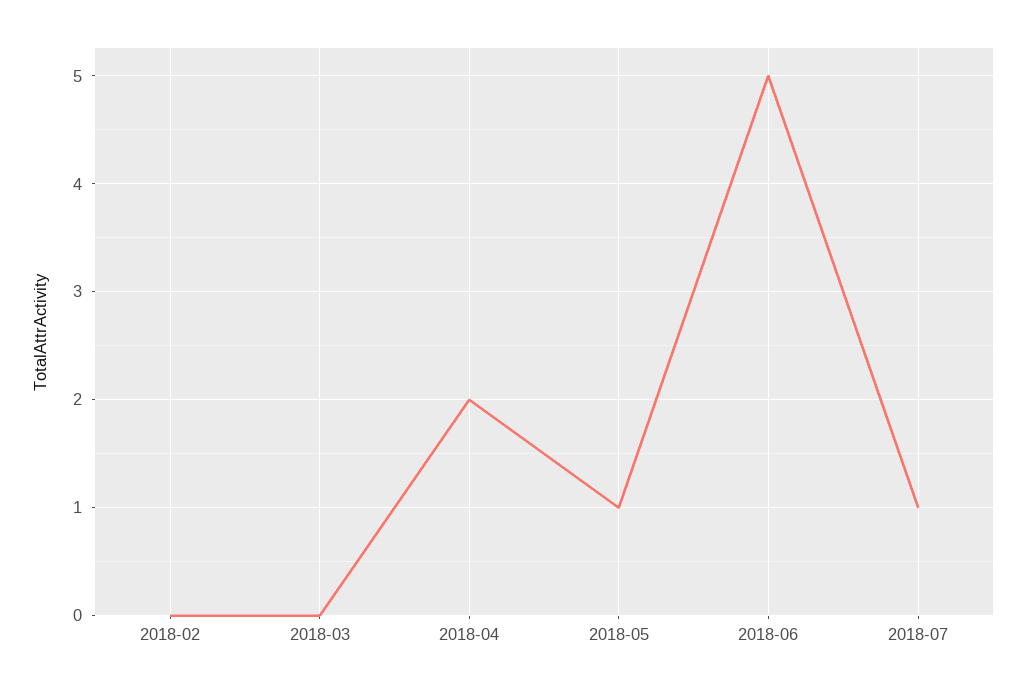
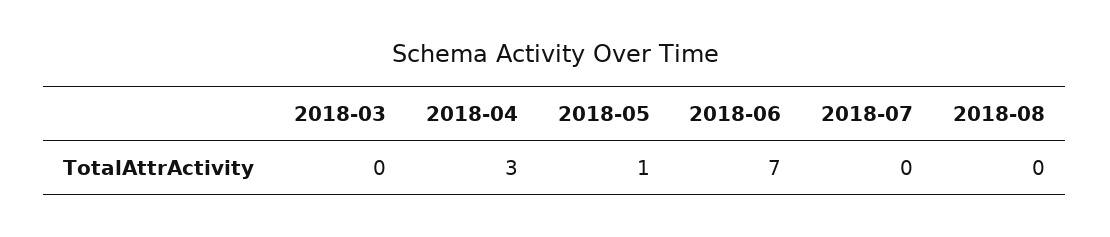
2018-02: 0 -> none
2018-04: 2 -> 3
2018-06: 5 -> 7
2018-07: 1 -> 0
2018-08: none -> 0

